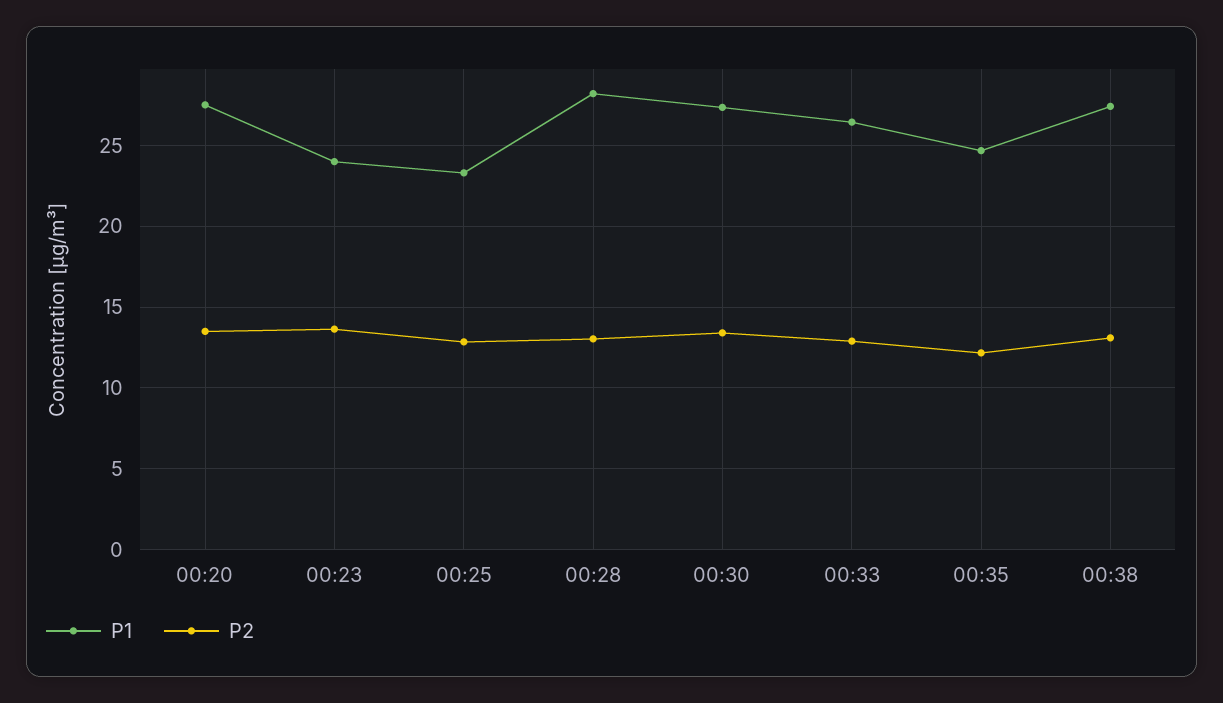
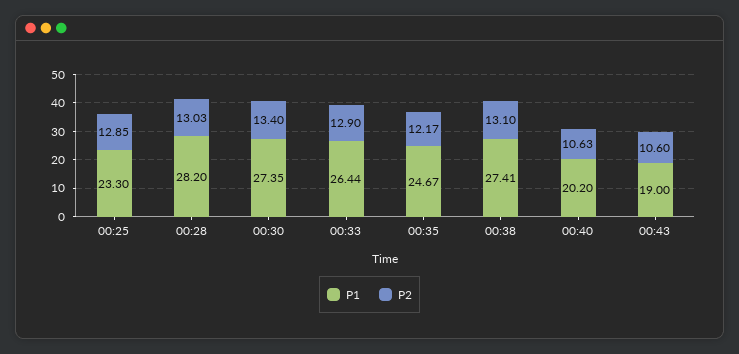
P1, 00:20: 27.5 -> none
P2, 00:20: 13.5 -> none
P1, 00:23: 24 -> none
P2, 00:23: 13.5 -> none
P1, 00:40: none -> 20.2
P2, 00:40: none -> 10.63
P1, 00:43: none -> 19
P2, 00:43: none -> 10.6

